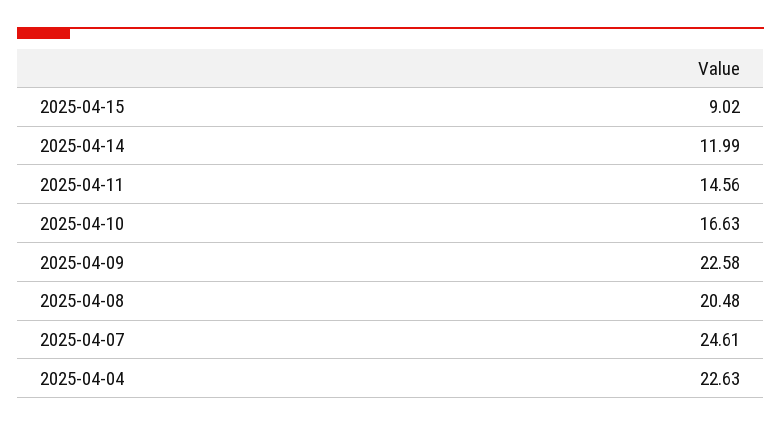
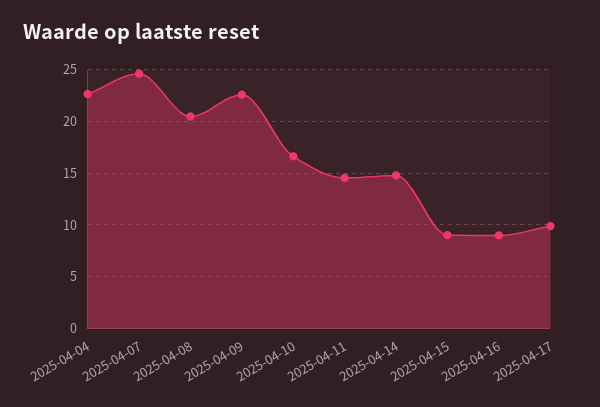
2025-04-14: 11.99 -> 15
2025-04-16: none -> 9
2025-04-17: none -> 10

